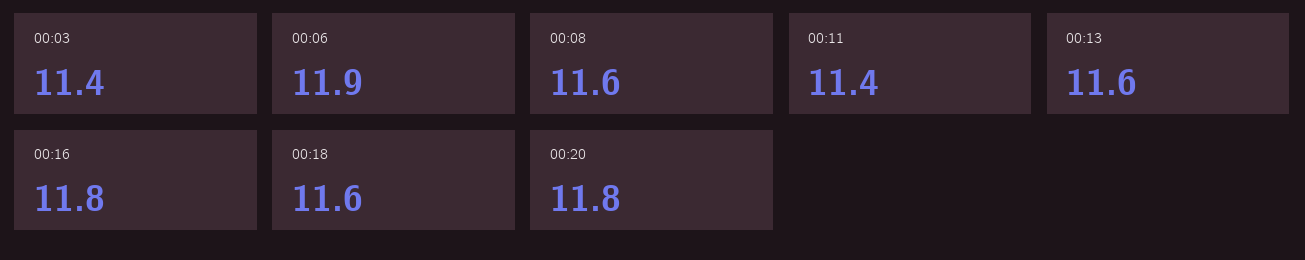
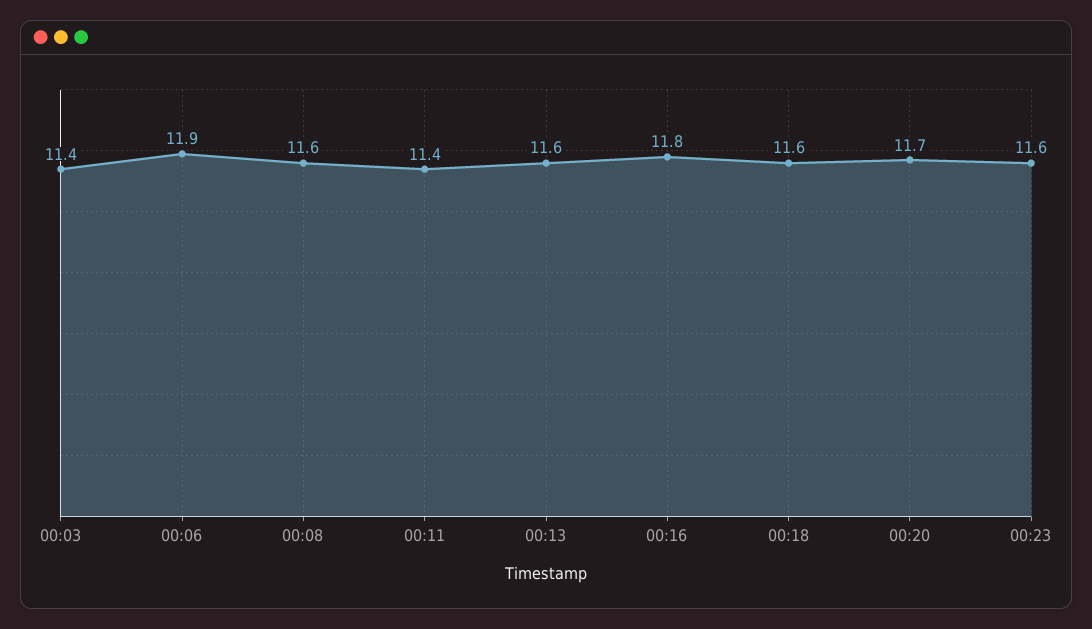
00:20: 11.8 -> 11.7
00:23: none -> 11.6

